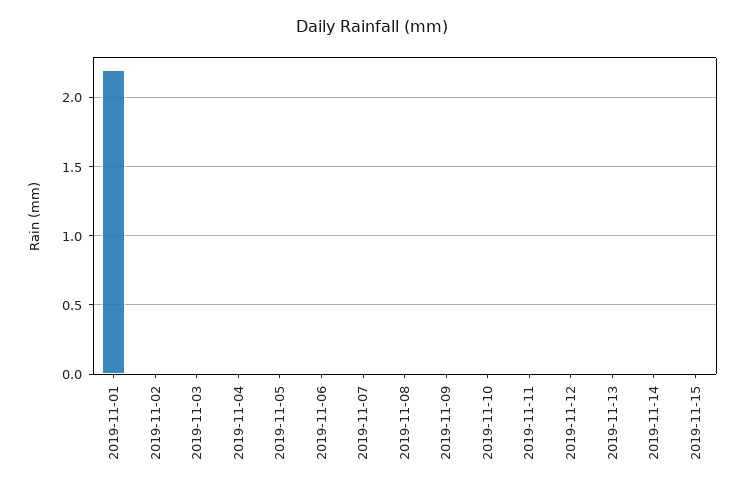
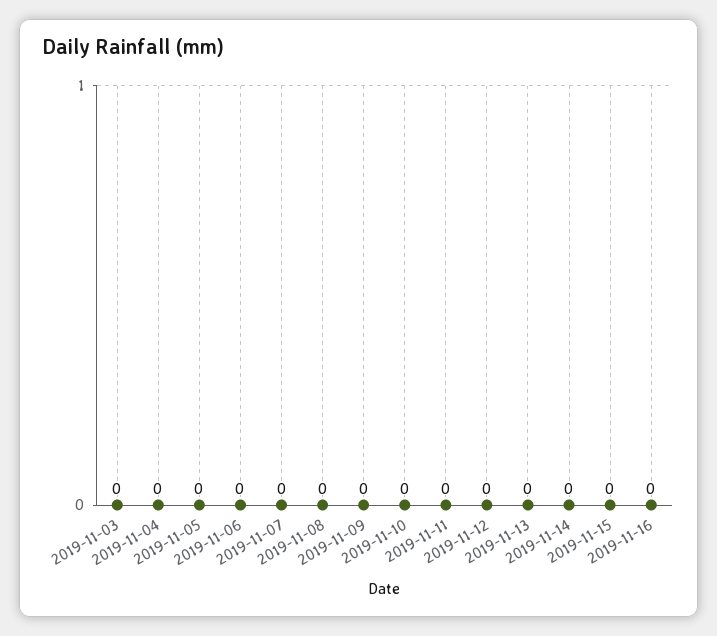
2019-11-01: 2.2 -> none
2019-11-02: 0 -> none
2019-11-16: none -> 0

